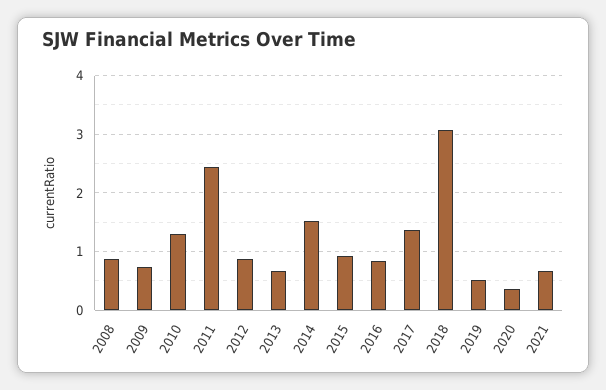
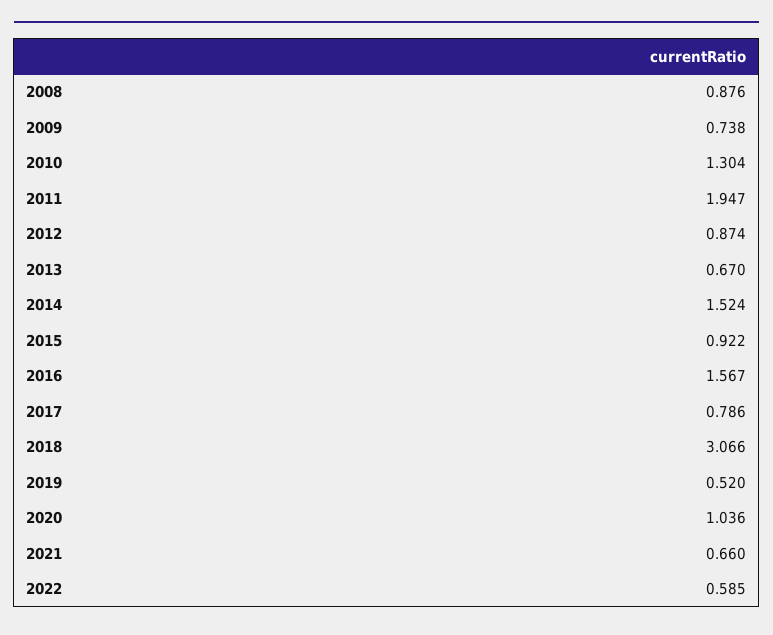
2011: 2.4 -> 1.947
2016: 0.8 -> 1.567
2017: 1.4 -> 0.786
2020: 0.4 -> 1.036
2022: none -> 0.585

